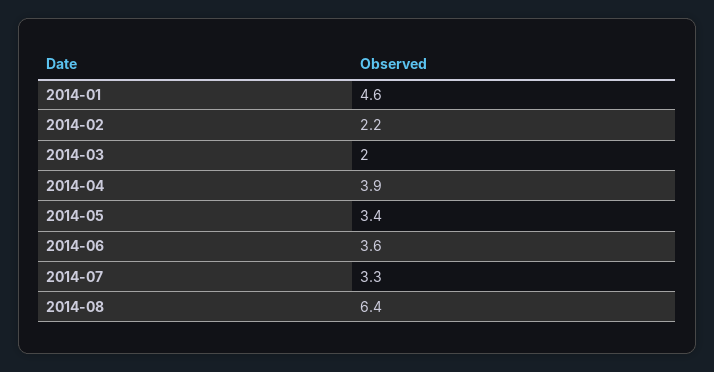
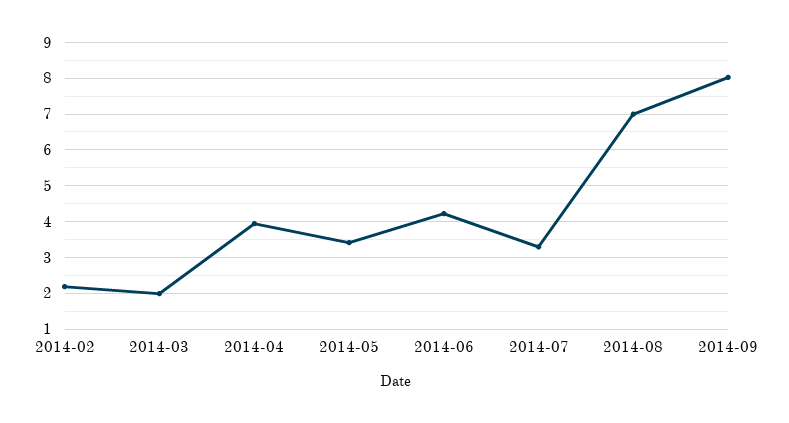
2014-01: 4.6 -> none
2014-06: 3.6 -> 4.2
2014-08: 6.4 -> 7
2014-09: none -> 8

